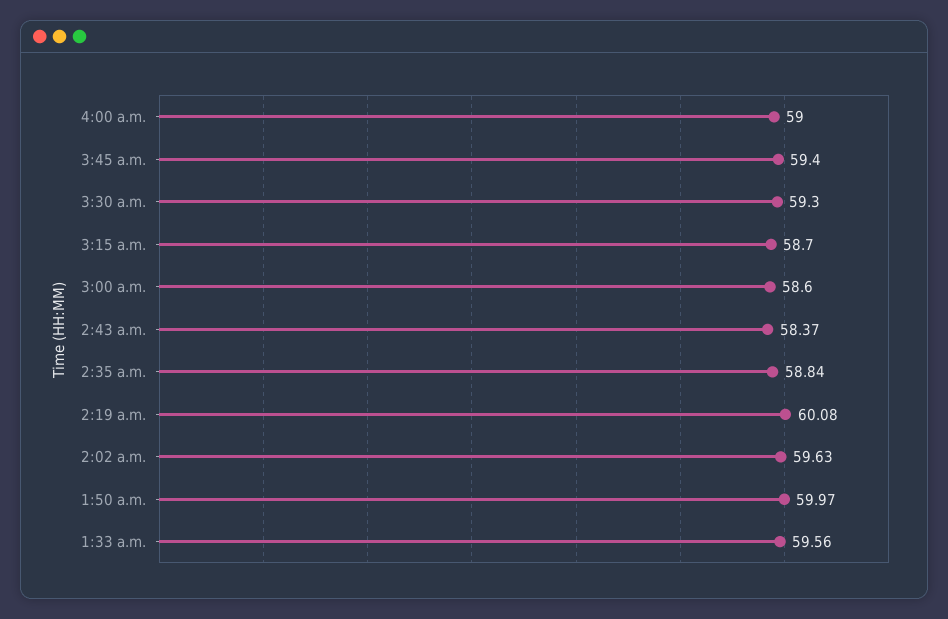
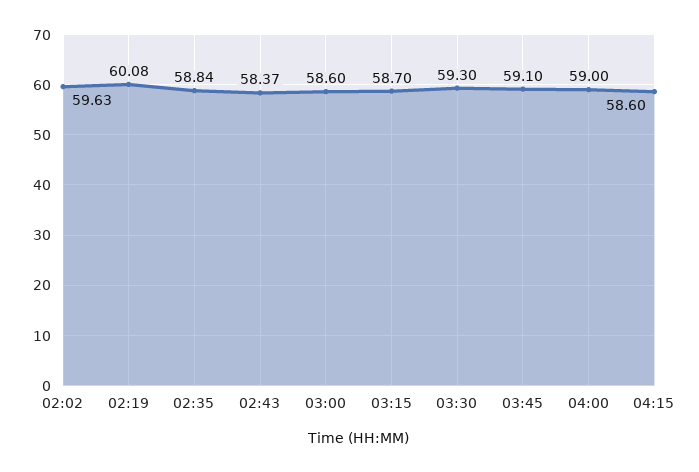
3:45 a.m.: 59.4 -> 59.1
1:50 a.m.: 59.97 -> none
1:33 a.m.: 59.56 -> none
04:15: none -> 58.6

